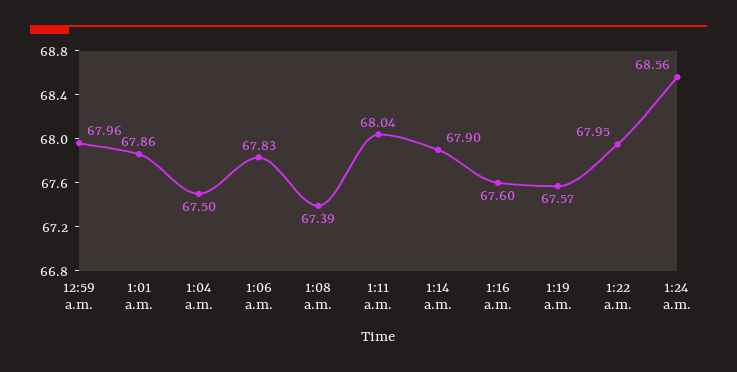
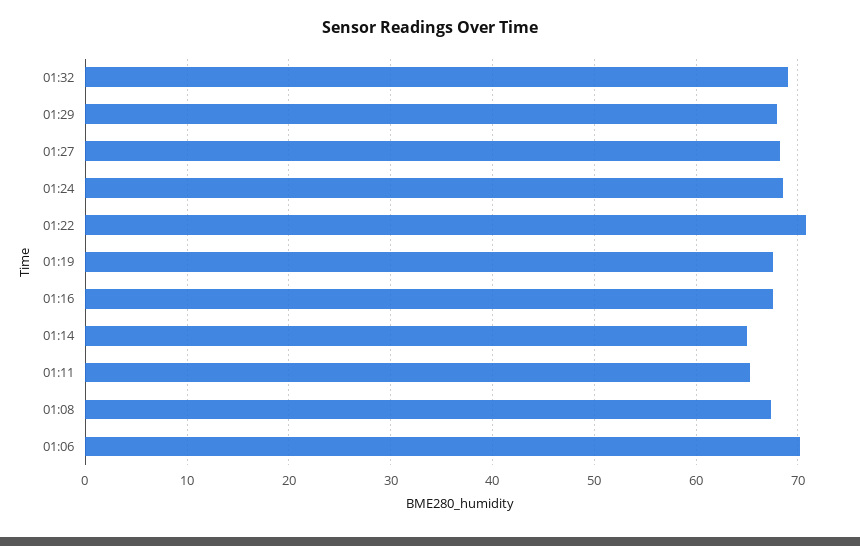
12:59 a.m.: 67.96 -> none
1:01 a.m.: 67.86 -> none
1:04 a.m.: 67.5 -> none
1:06 a.m.: 67.83 -> 70
1:11 a.m.: 68.04 -> 65
1:14 a.m.: 67.9 -> 65
1:22 a.m.: 67.95 -> 71
01:32: none -> 69
01:29: none -> 68
01:27: none -> 68

